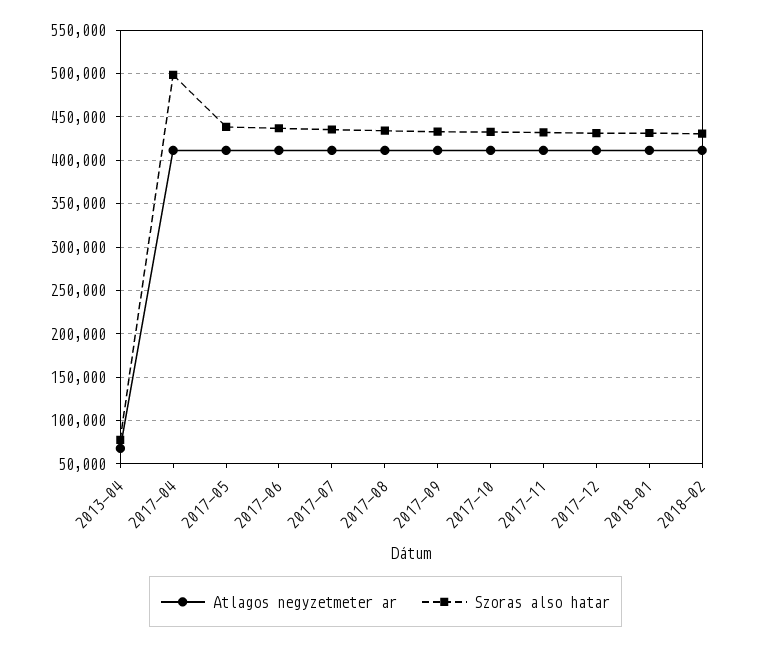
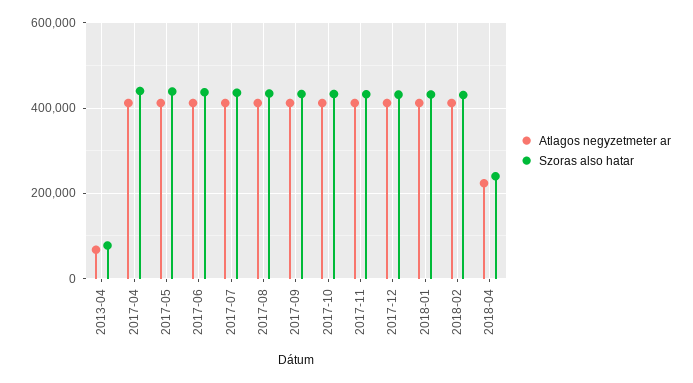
Szoras also hatar, 2017-04: 500000 -> 440000
Atlagos negyzetmeter ar, 2018-04: none -> 220000
Szoras also hatar, 2018-04: none -> 240000

